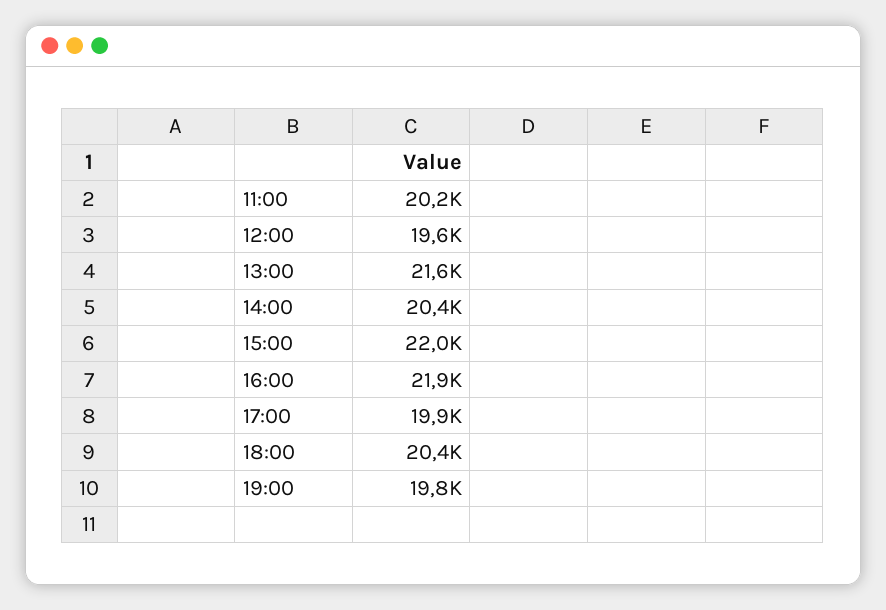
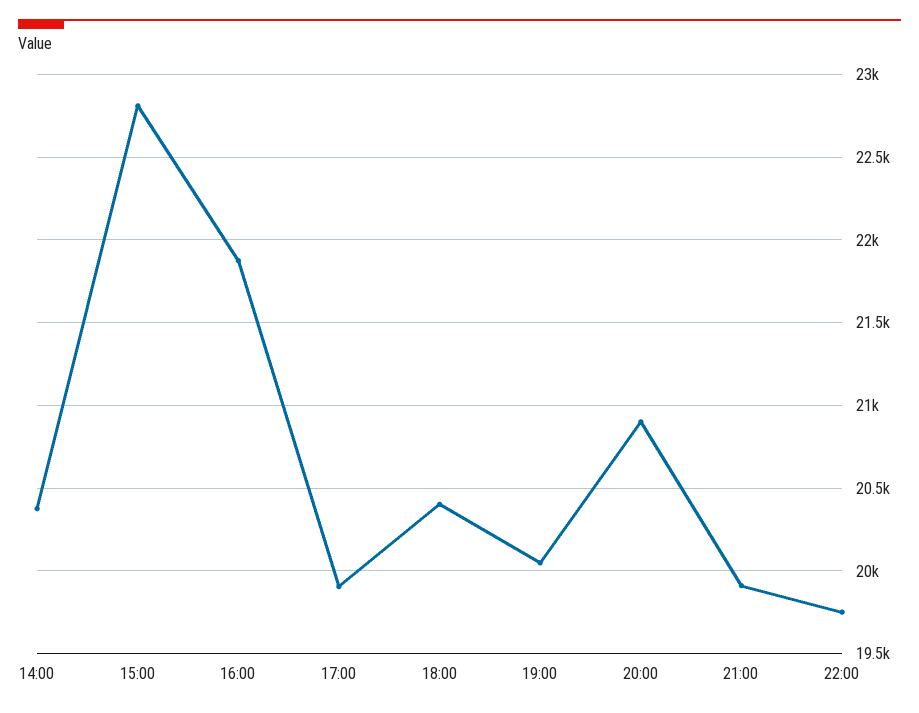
11:00: 20200 -> none
12:00: 19600 -> none
13:00: 21600 -> none
15:00: 22000 -> 22800
19:00: 19800 -> 20050
20:00: none -> 20900
21:00: none -> 19900
22:00: none -> 19750

